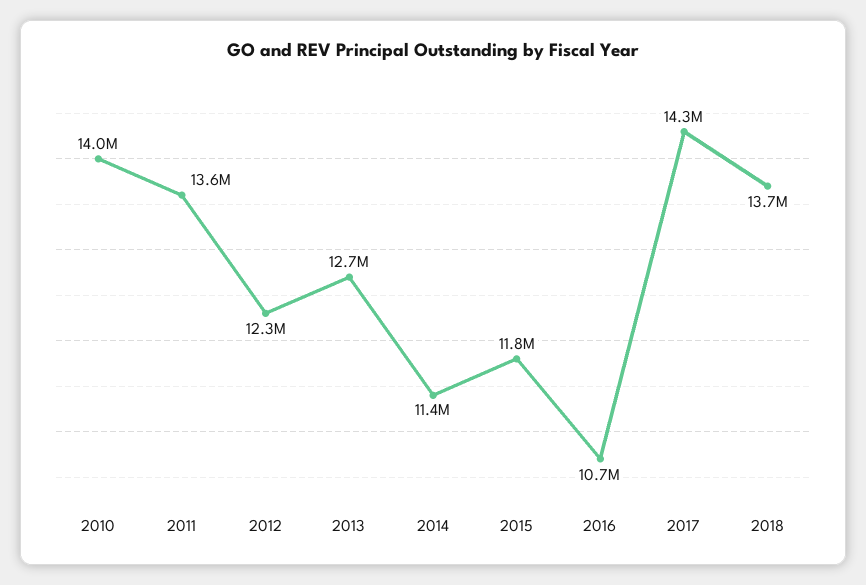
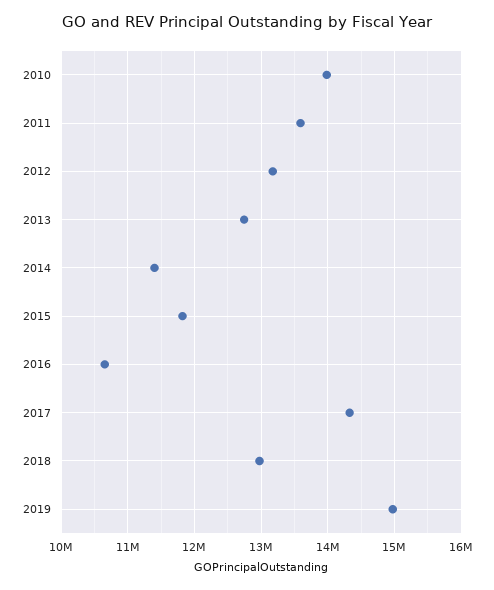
2012: 12300000 -> 13200000
2018: 13700000 -> 13000000
2019: none -> 15000000

